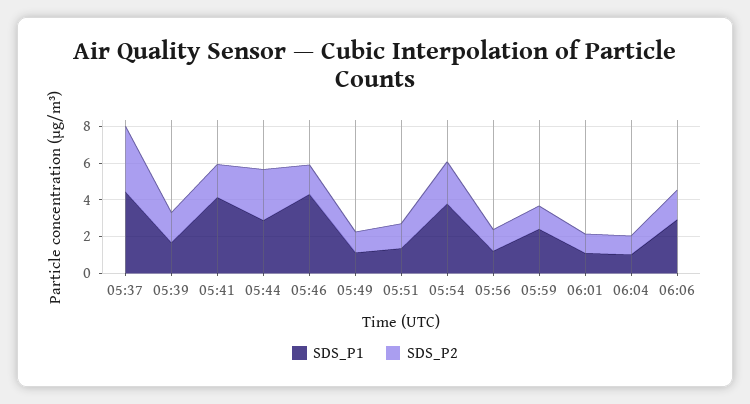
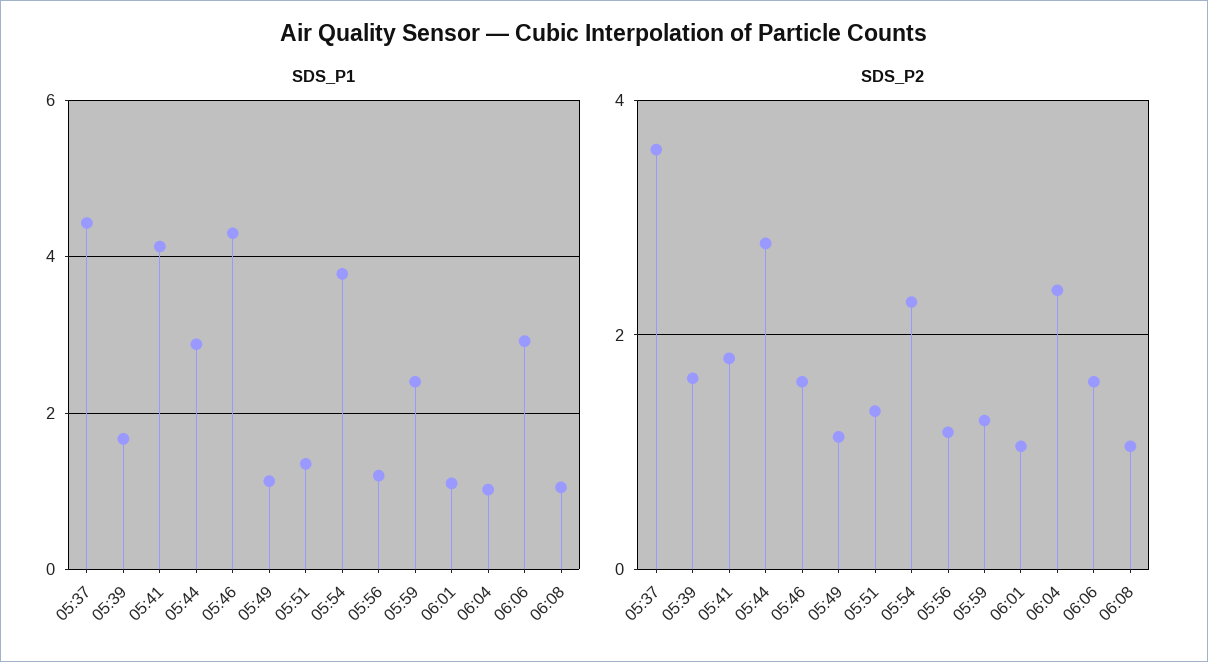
SDS_P2, 06:04: 1 -> 2.4
SDS_P1, 06:08: none -> 1
SDS_P2, 06:08: none -> 1

